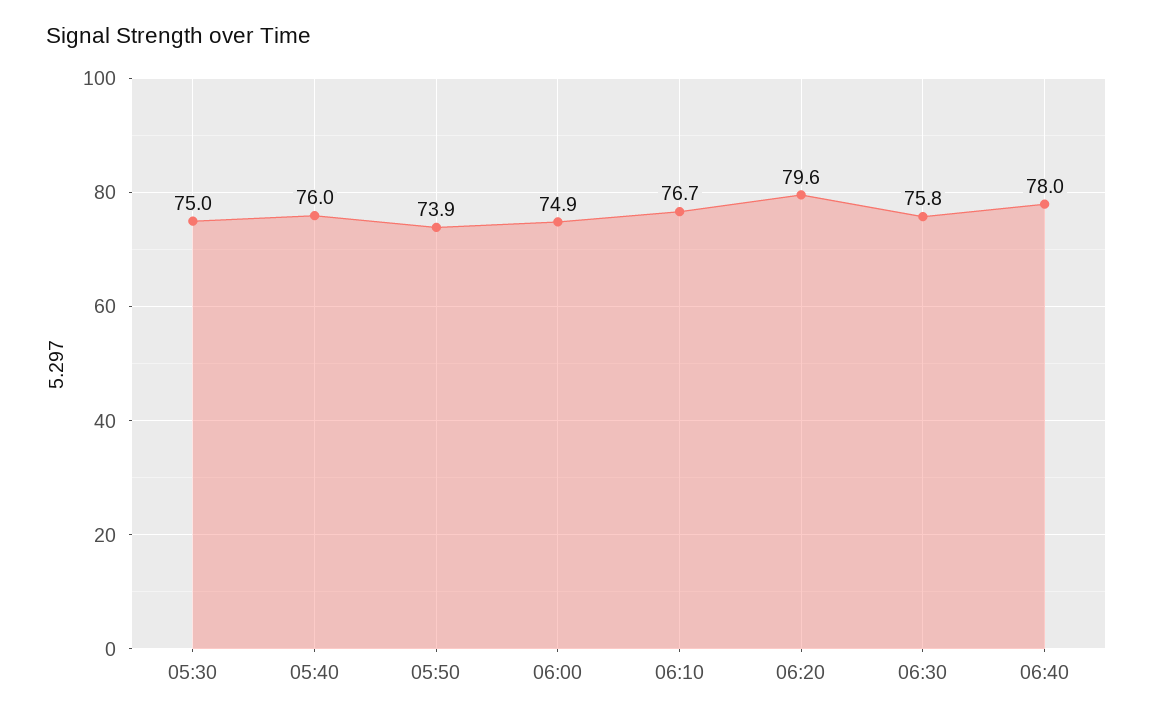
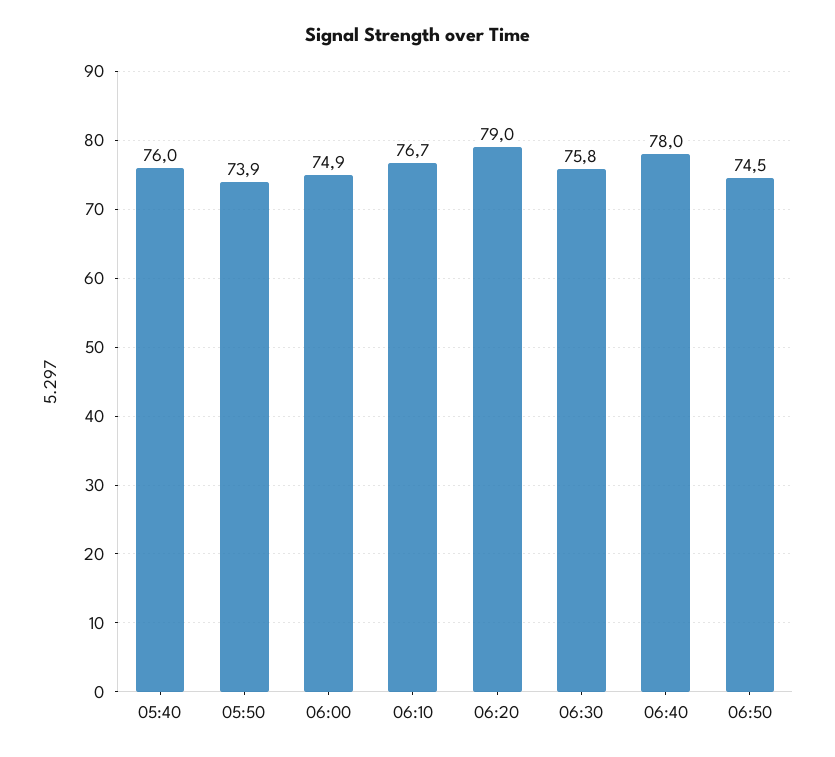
05:30: 75 -> none
06:20: 79.6 -> 79
06:50: none -> 74.5

